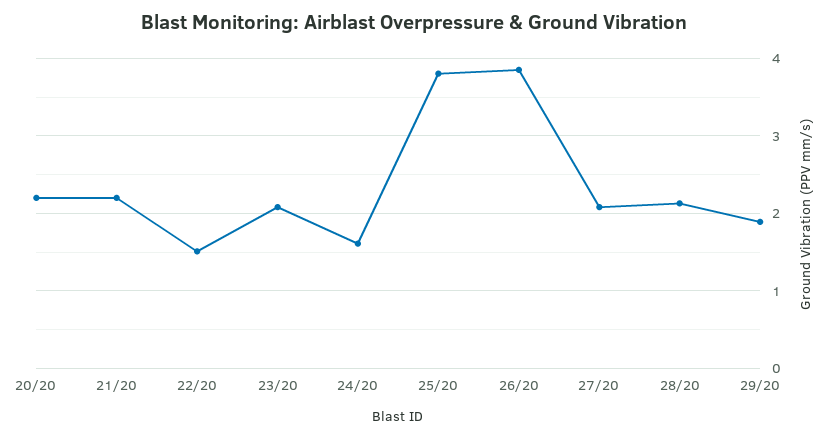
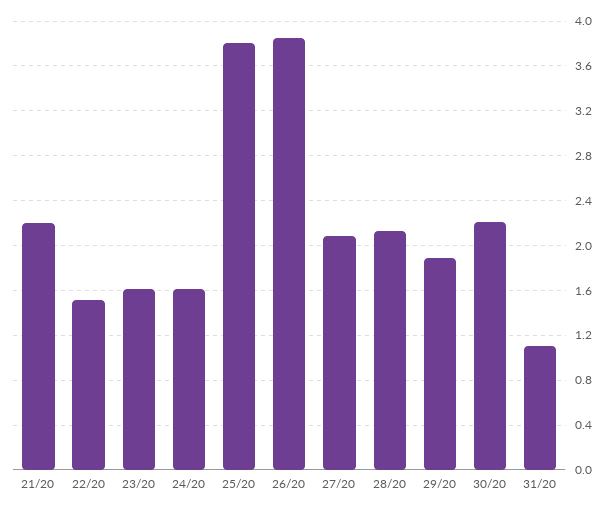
20/20: 2.2 -> none
23/20: 2.1 -> 1.6
30/20: none -> 2.2
31/20: none -> 1.1

